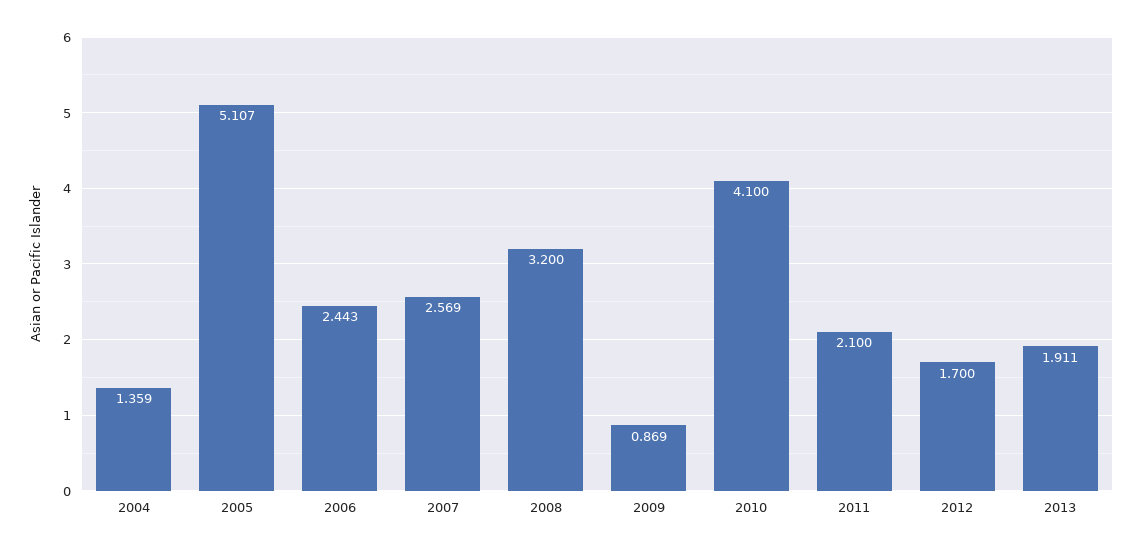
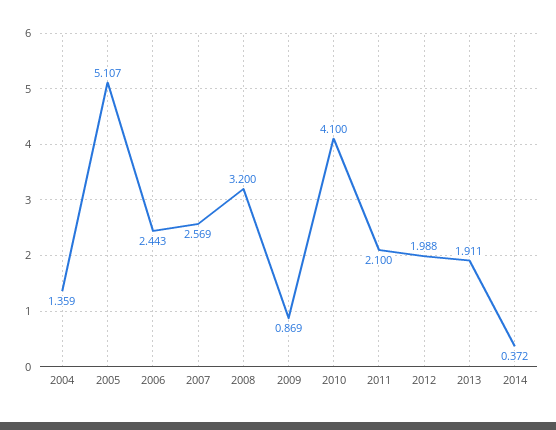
2012: 1.7 -> 1.988
2014: none -> 0.372

